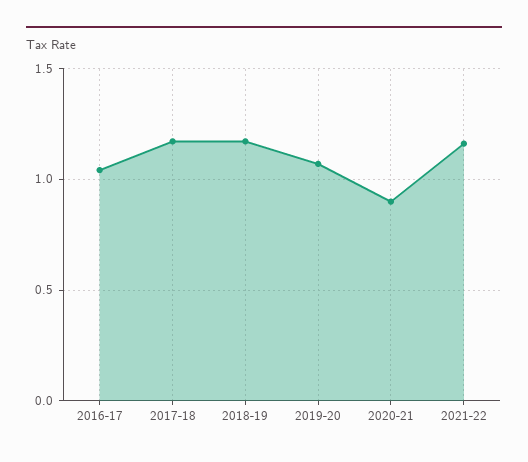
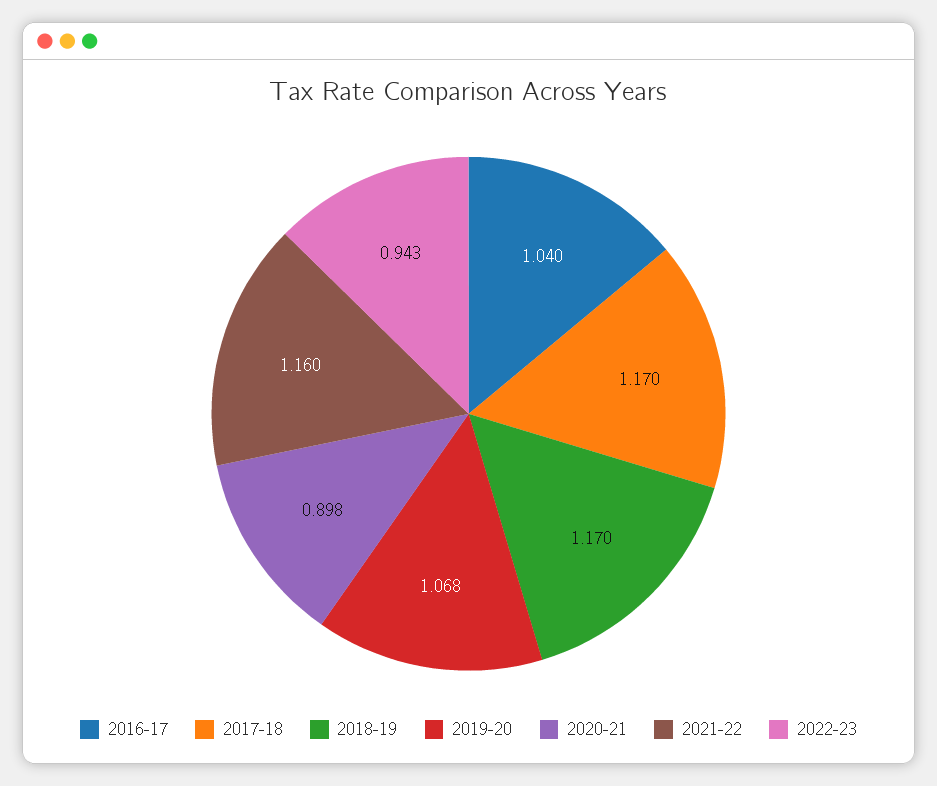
2022-23: none -> 0.943

